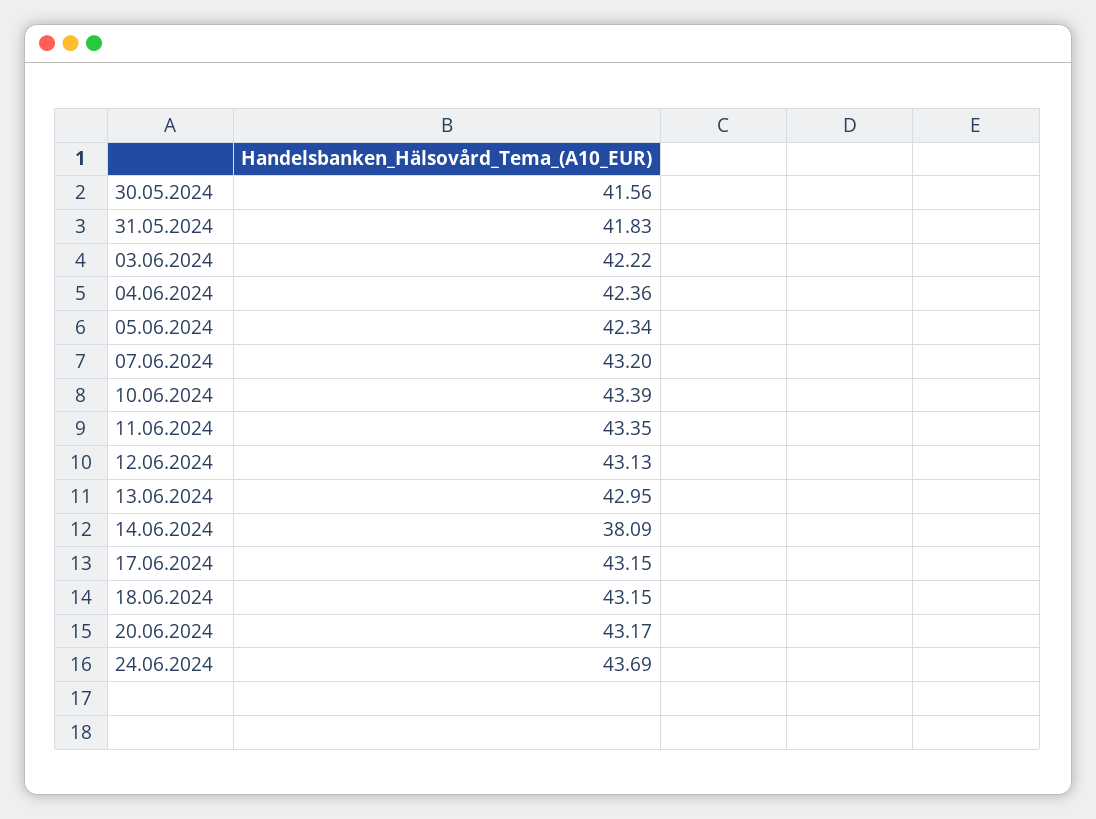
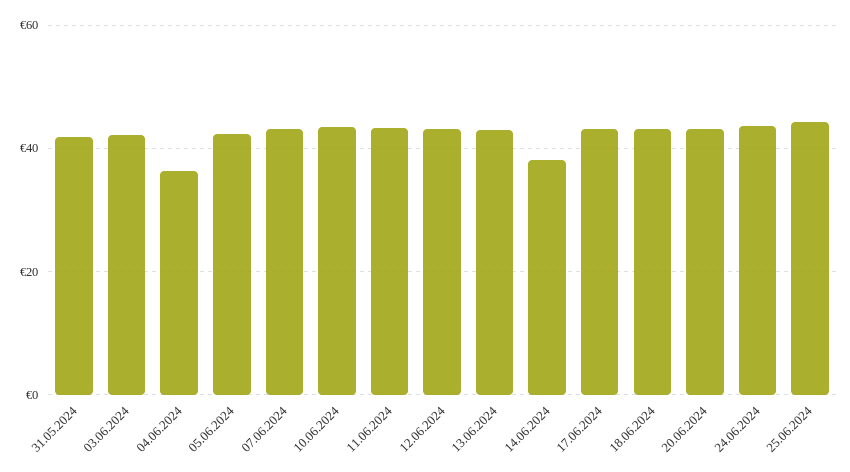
30.05.2024: 41.56 -> none
04.06.2024: 42.36 -> 36
25.06.2024: none -> 44

